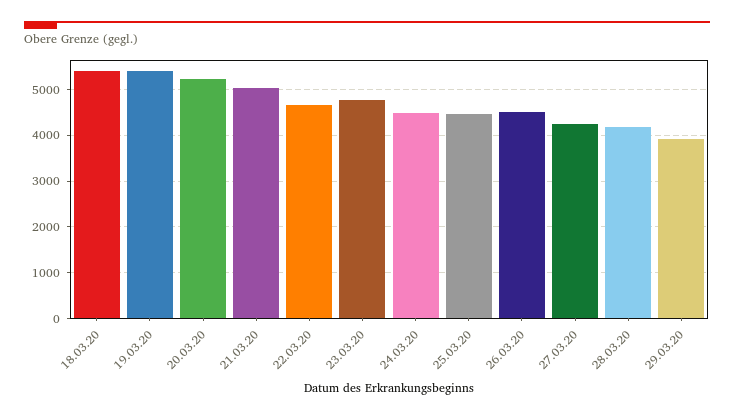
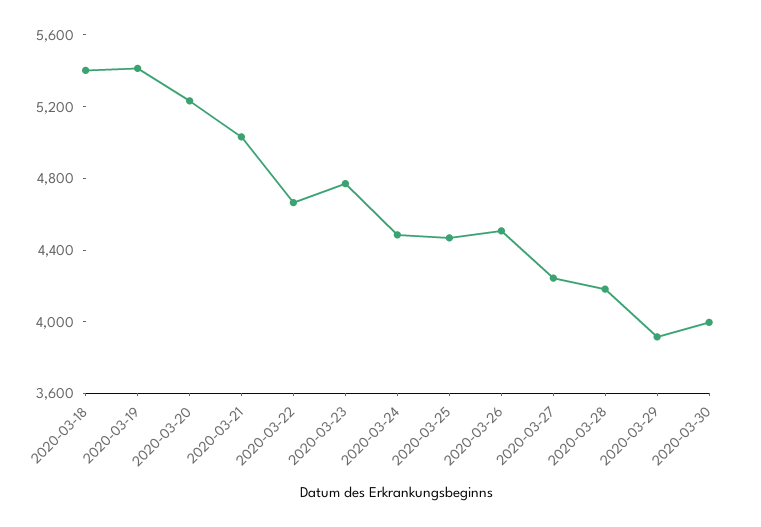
2020-03-30: none -> 4000

